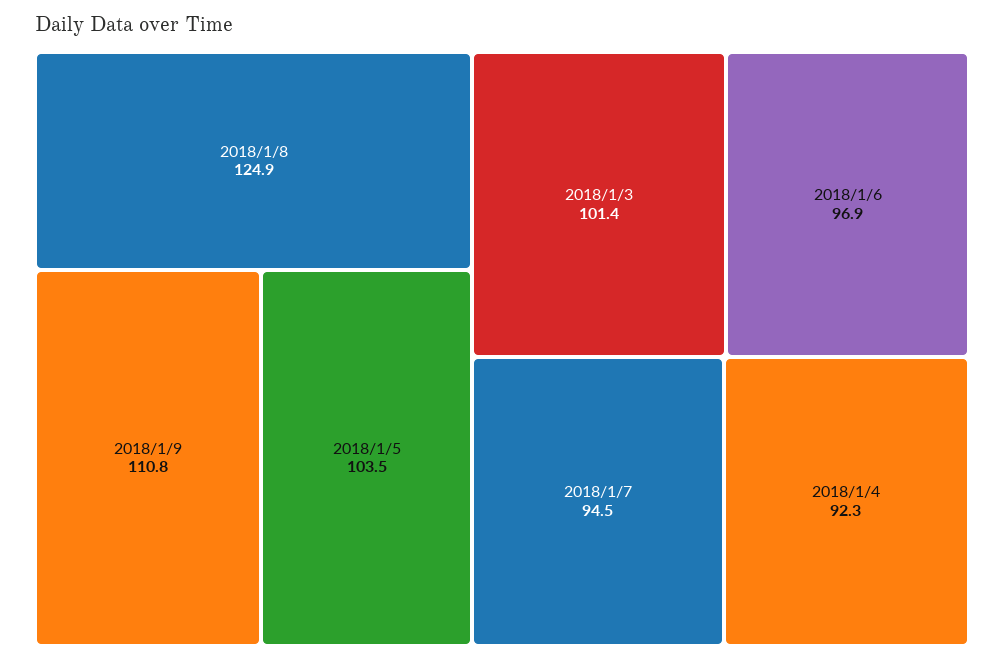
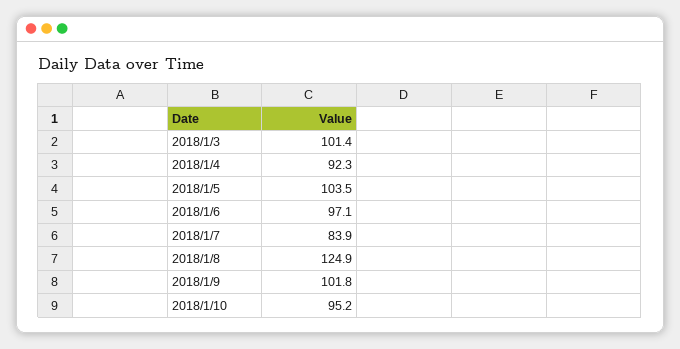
2018/1/9: 110.8 -> 101.8
2018/1/6: 96.9 -> 97.1
2018/1/7: 94.5 -> 83.9
2018/1/10: none -> 95.2

